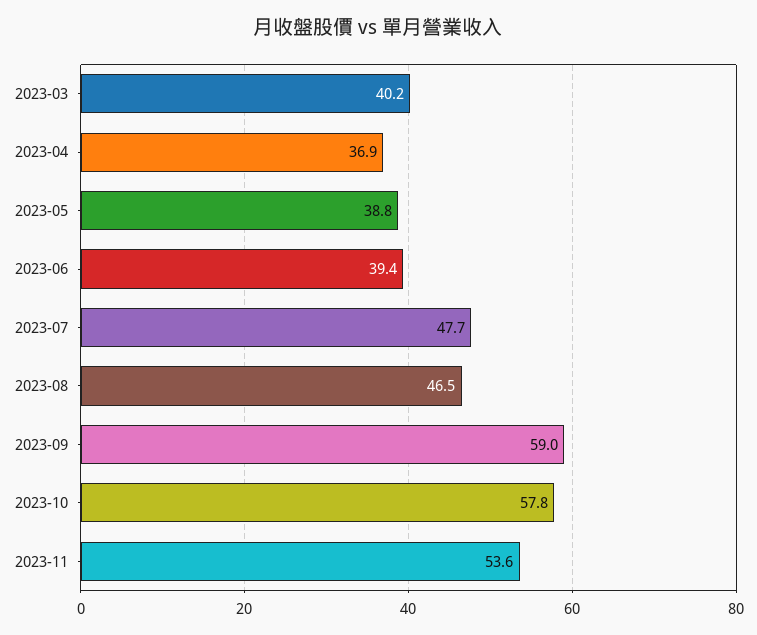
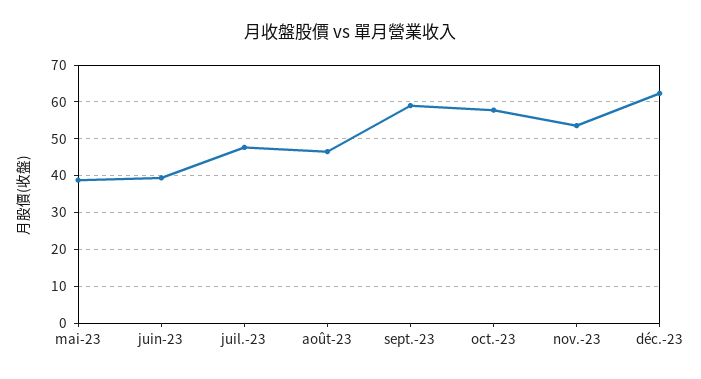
2023-03: 40.2 -> none
2023-04: 36.9 -> none
déc.-23: none -> 62

